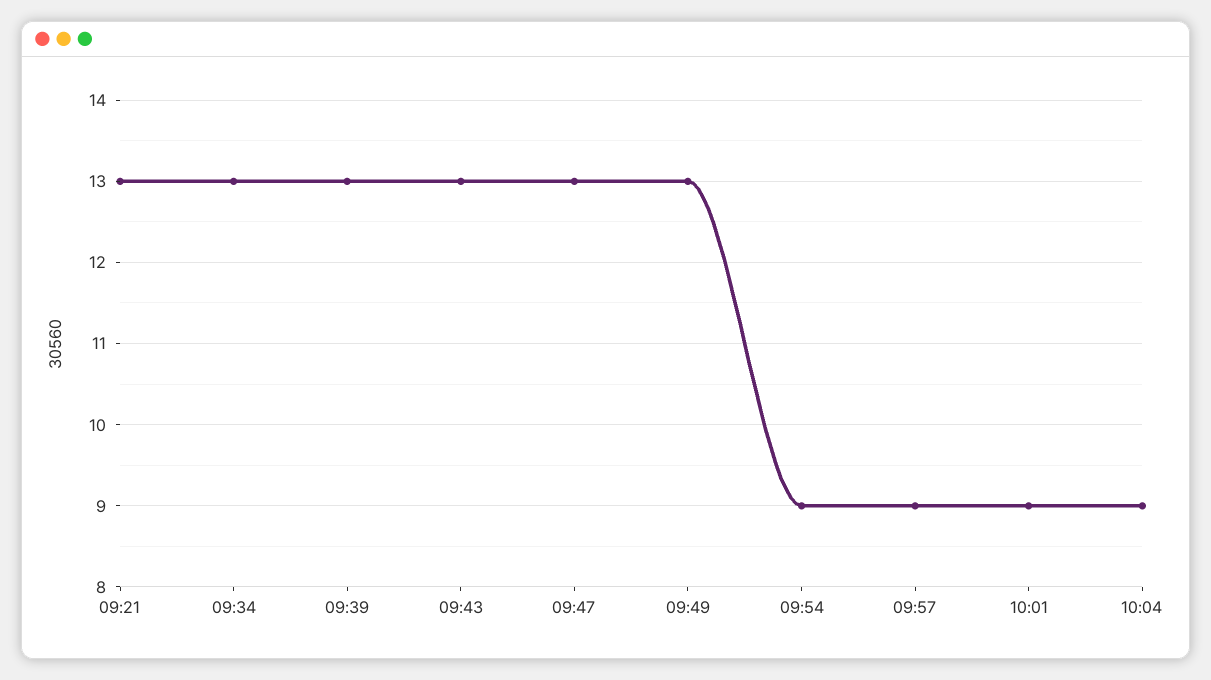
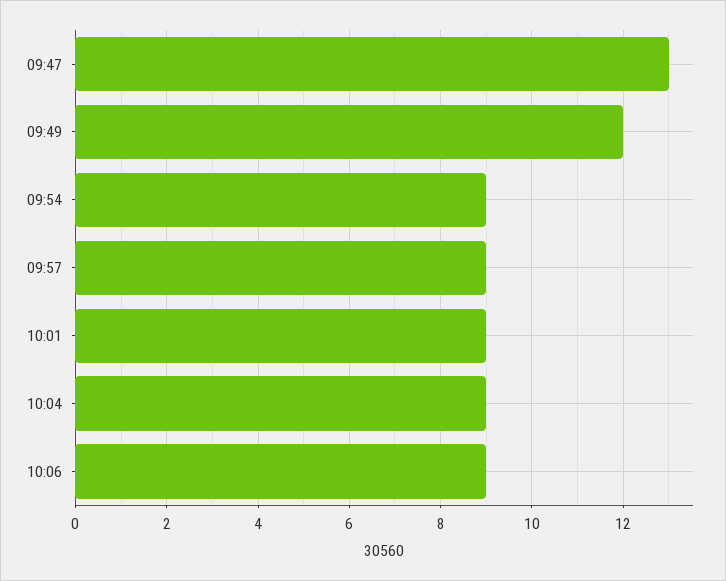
09:21: 13 -> none
09:34: 13 -> none
09:39: 13 -> none
09:43: 13 -> none
09:49: 13 -> 12
10:06: none -> 9

